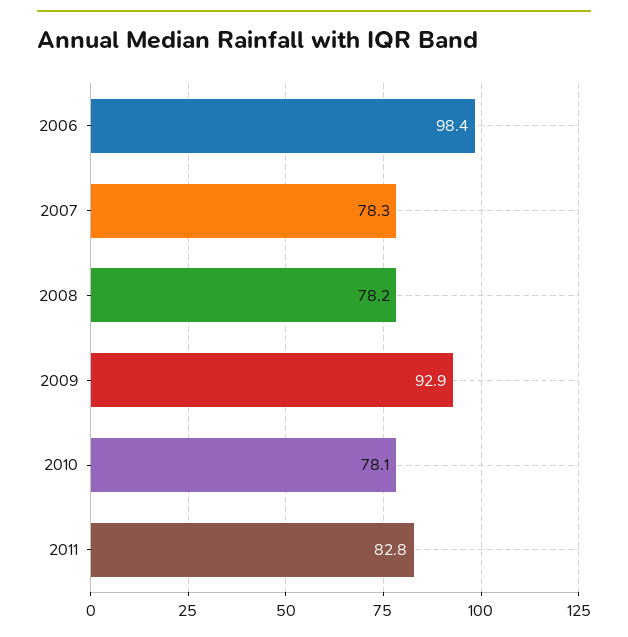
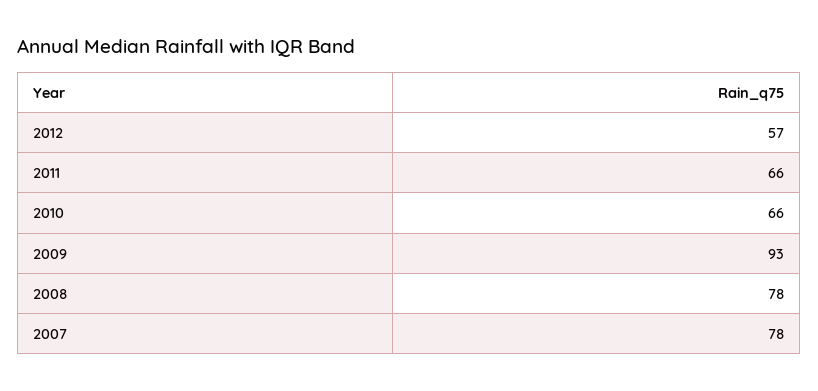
2006: 98.4 -> none
2010: 78.1 -> 66
2011: 82.8 -> 66
2012: none -> 57

